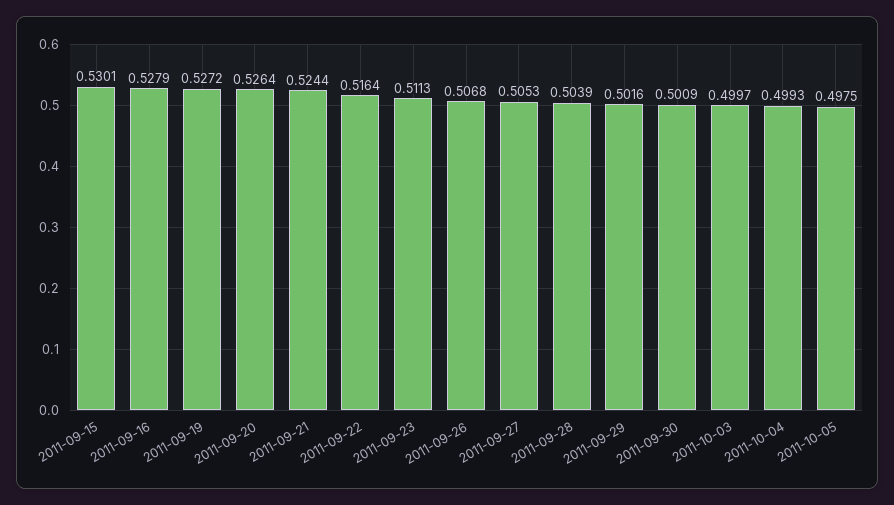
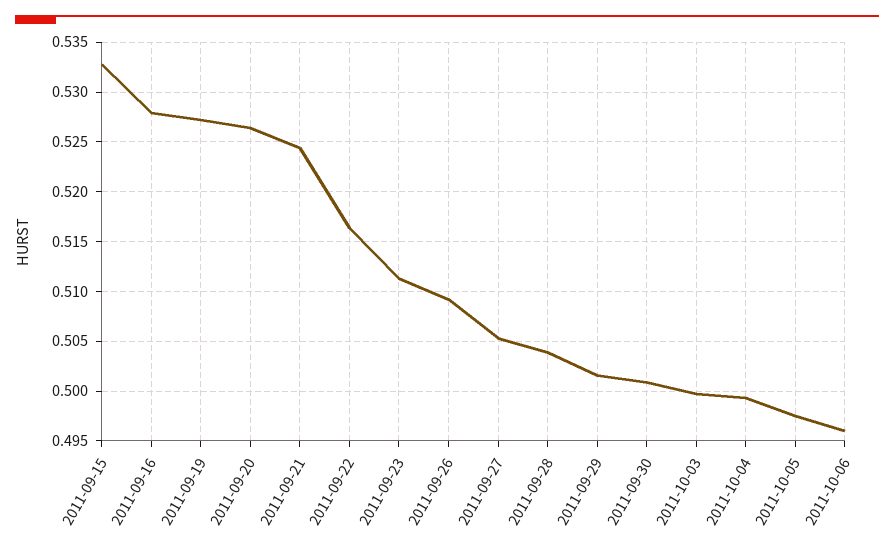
2011-09-15: 0.5301 -> 0.533
2011-09-26: 0.5068 -> 0.509
2011-10-06: none -> 0.496

